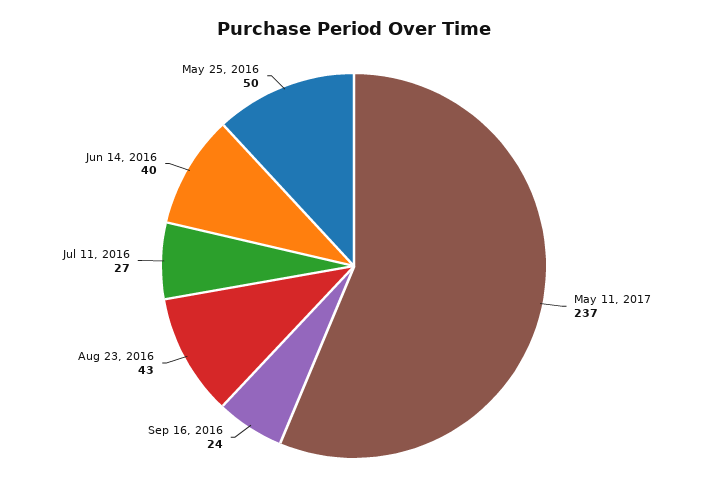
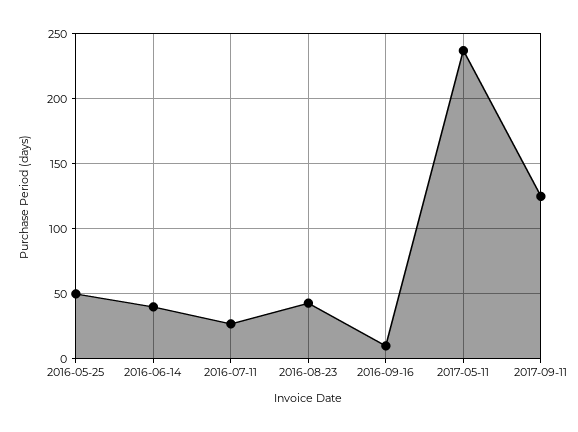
Sep 16, 2016: 24 -> 10
2017-09-11: none -> 125

